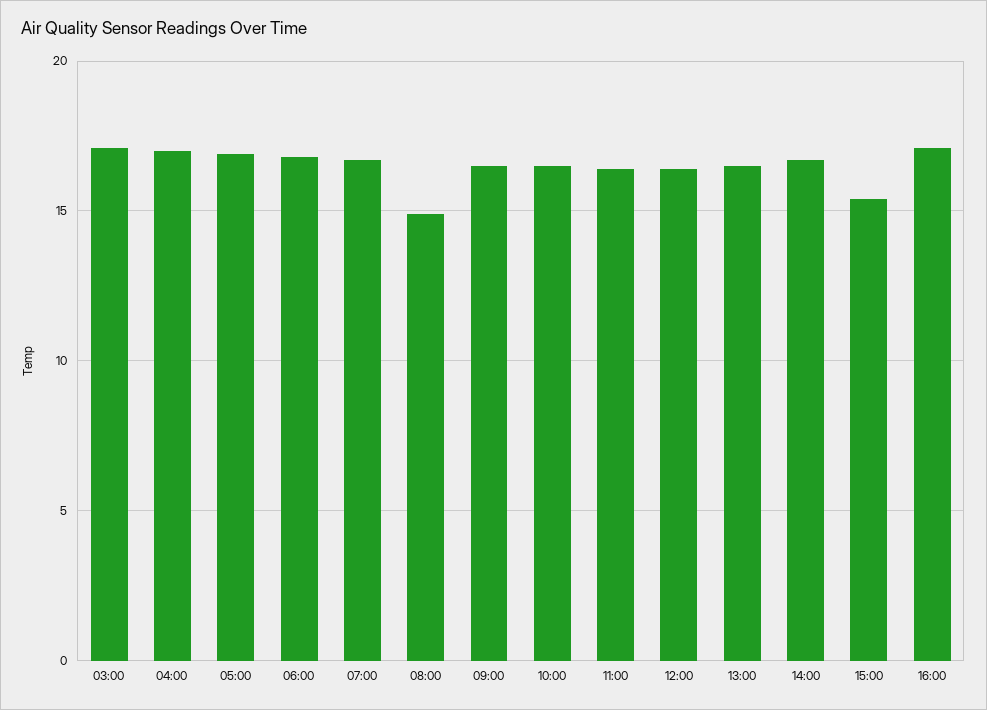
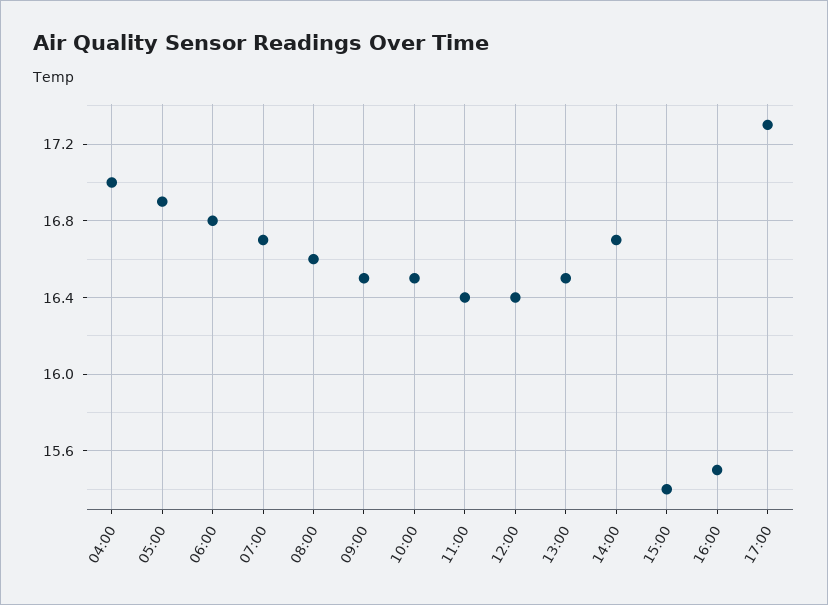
03:00: 17 -> none
08:00: 15 -> 16.6
16:00: 17 -> 15.5
17:00: none -> 17.3

